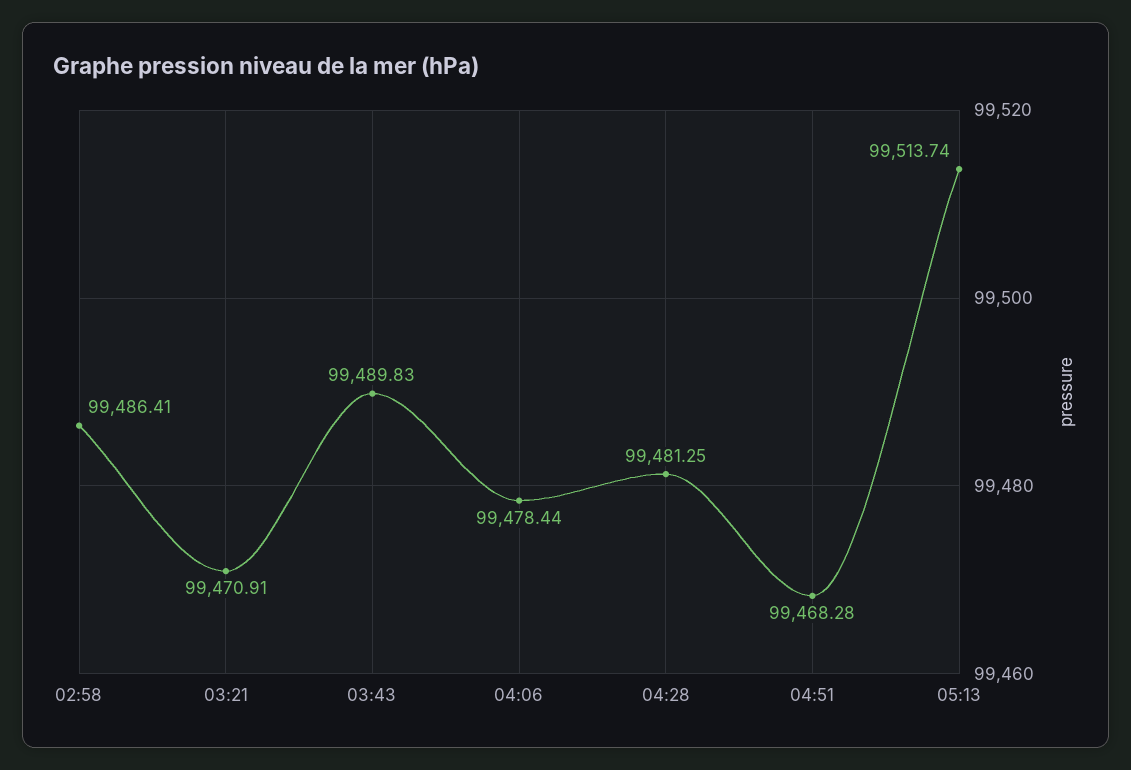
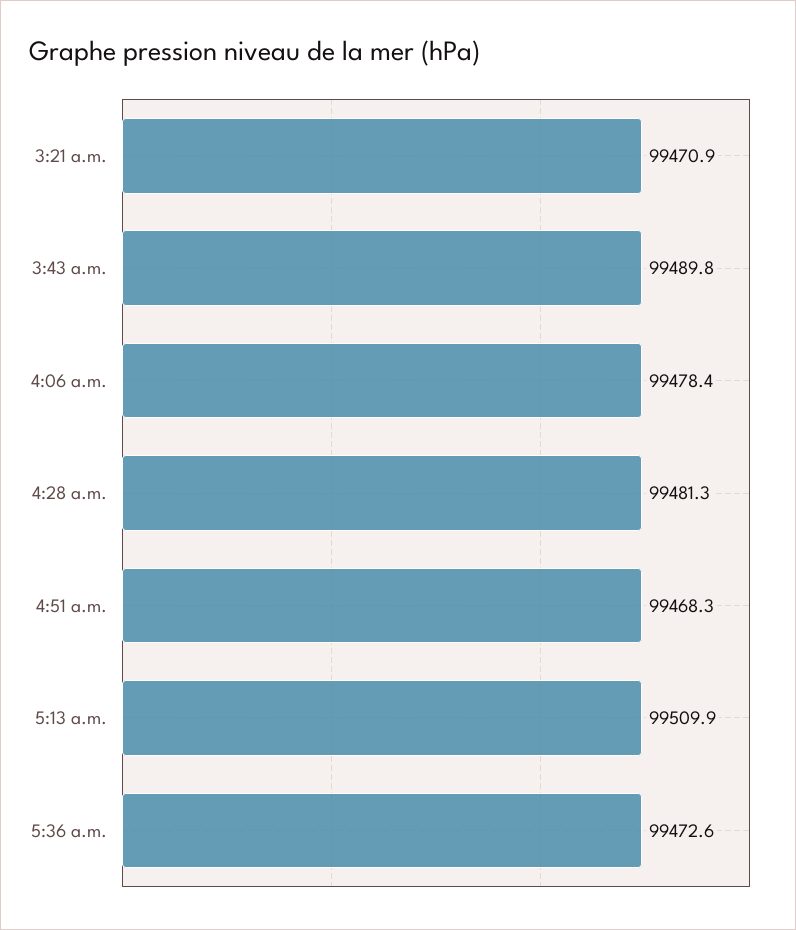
02:58: 99486.41 -> none
05:13: 99513.74 -> 99509.9
5:36 a.m.: none -> 99472.6

